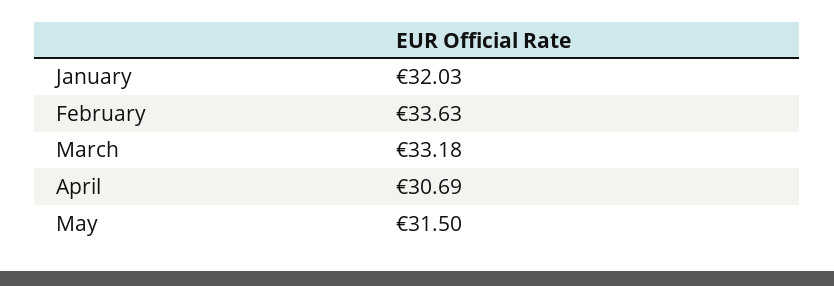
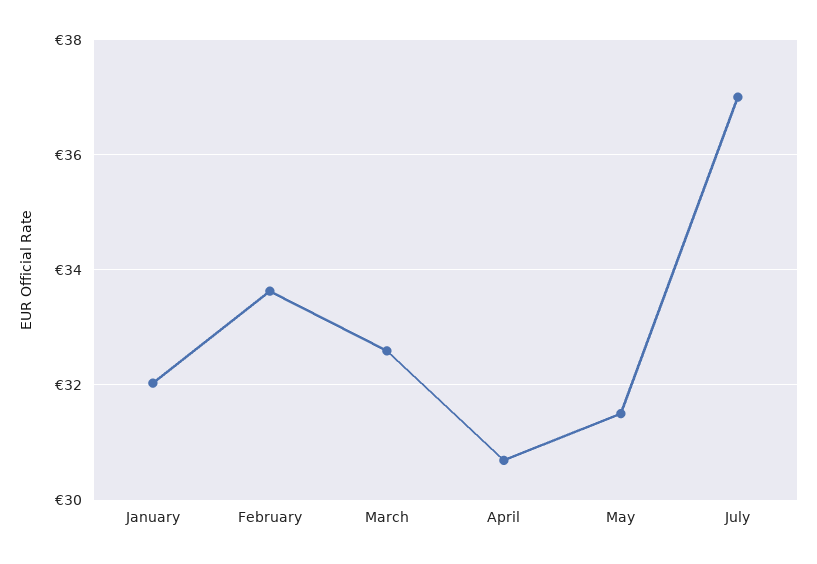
March: 33.18 -> 32.6
July: none -> 37

